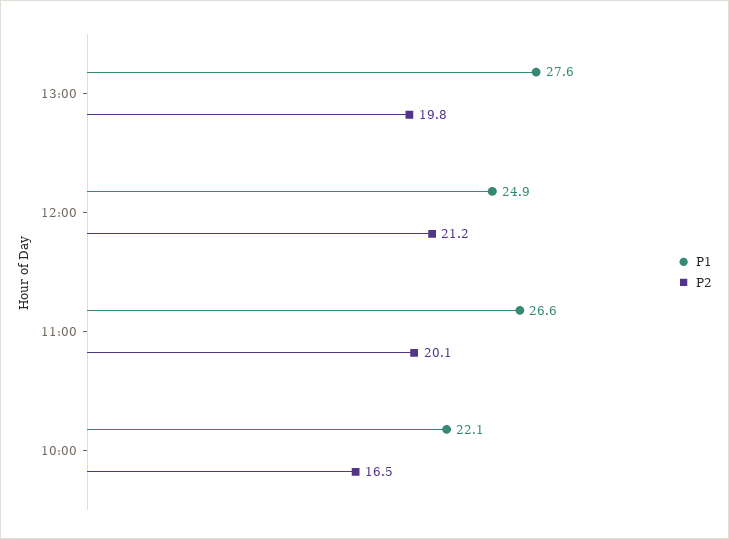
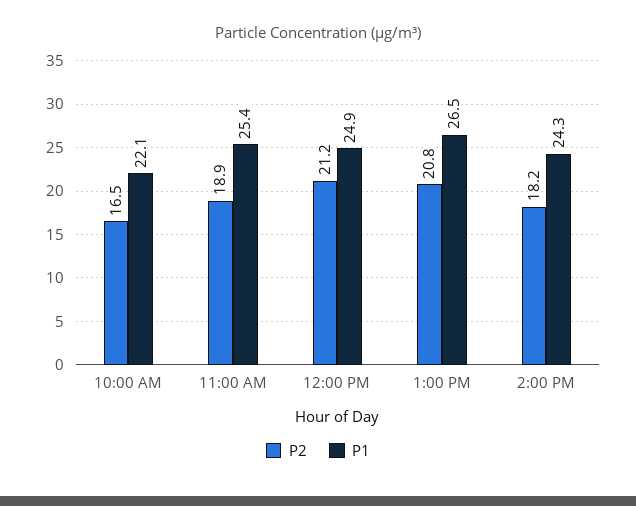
P1, 13:00: 27.6 -> 26.5
P2, 13:00: 19.8 -> 20.8
P1, 11:00: 26.6 -> 25.4
P2, 11:00: 20.1 -> 18.9
P2, 2:00 PM: none -> 18.2
P1, 2:00 PM: none -> 24.3

